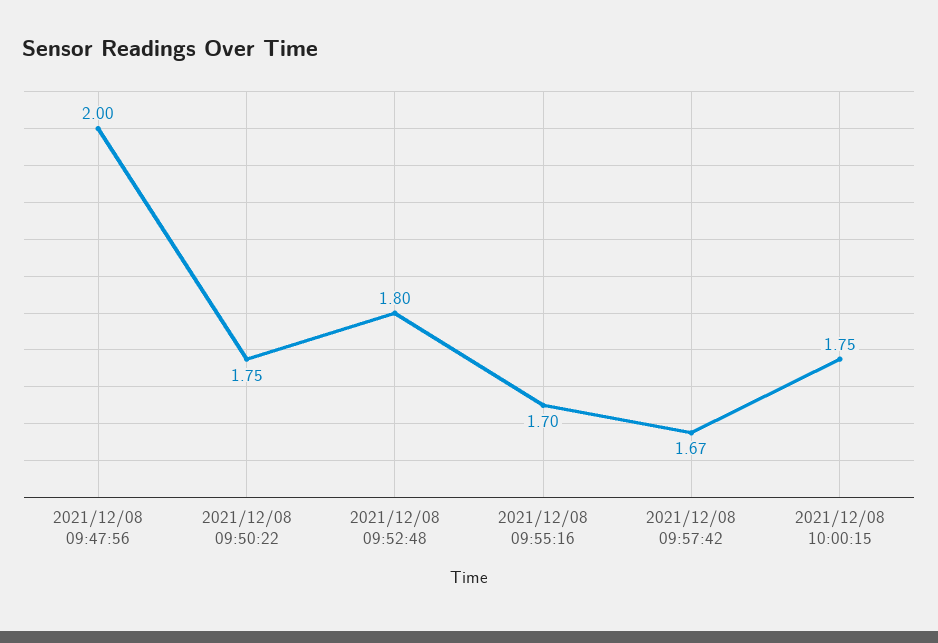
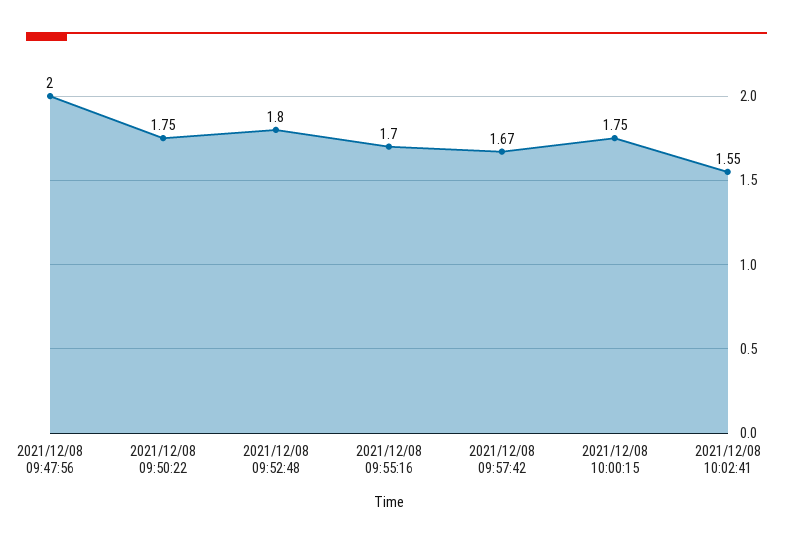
2021/12/08 10:02:41: none -> 1.55

